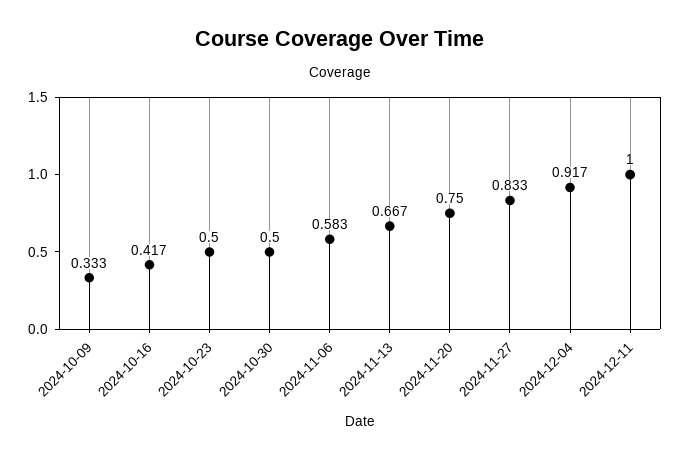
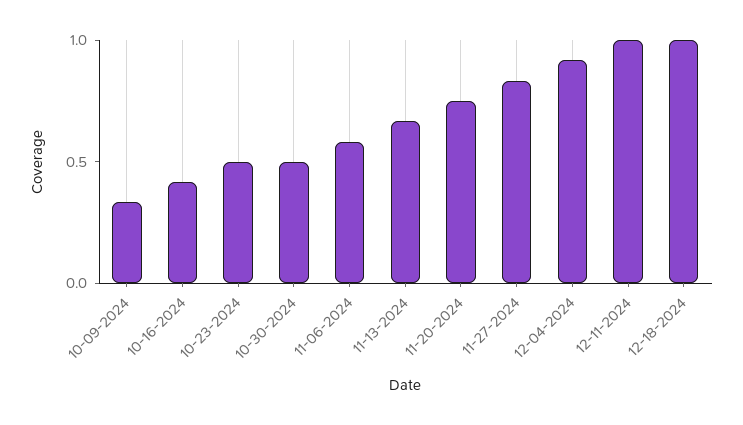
12-18-2024: none -> 1

